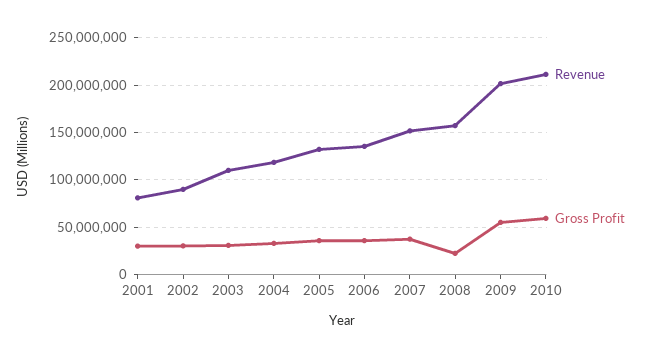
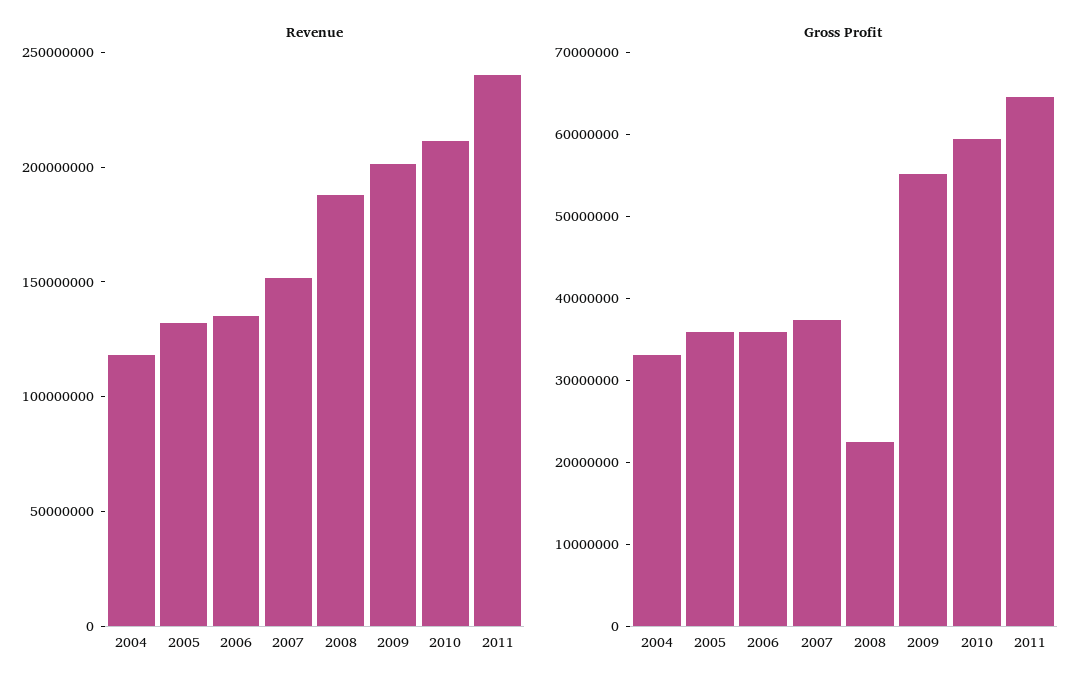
Revenue, 2001: 80000000 -> none
Gross Profit, 2001: 30000000 -> none
Revenue, 2002: 90000000 -> none
Gross Profit, 2002: 30000000 -> none
Revenue, 2003: 110000000 -> none
Gross Profit, 2003: 30000000 -> none
Revenue, 2008: 160000000 -> 190000000
Revenue, 2011: none -> 240000000
Gross Profit, 2011: none -> 64000000

